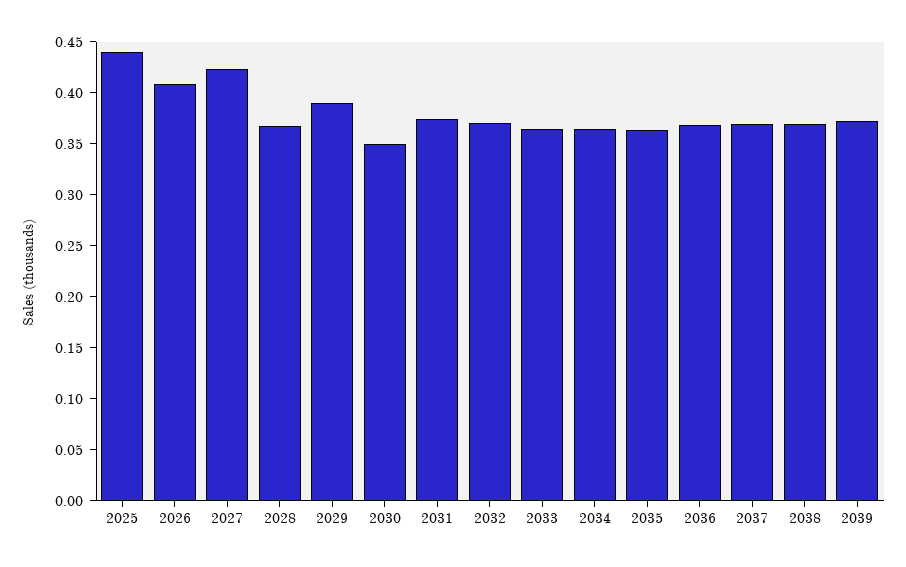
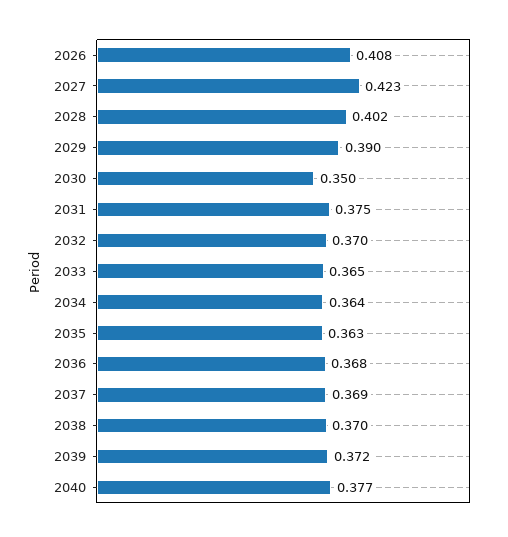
2025: 0.44 -> none
2028: 0.37 -> 0.402
2040: none -> 0.377

